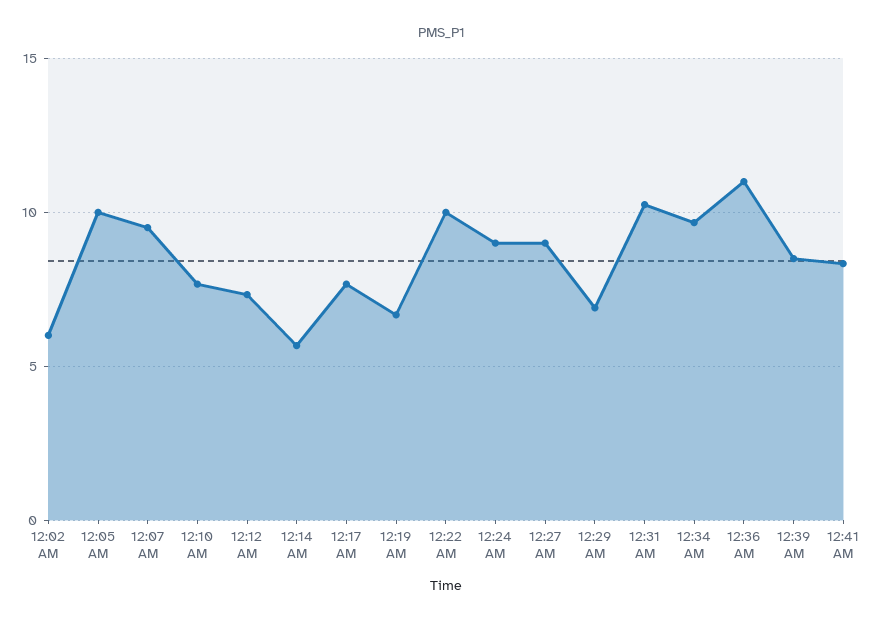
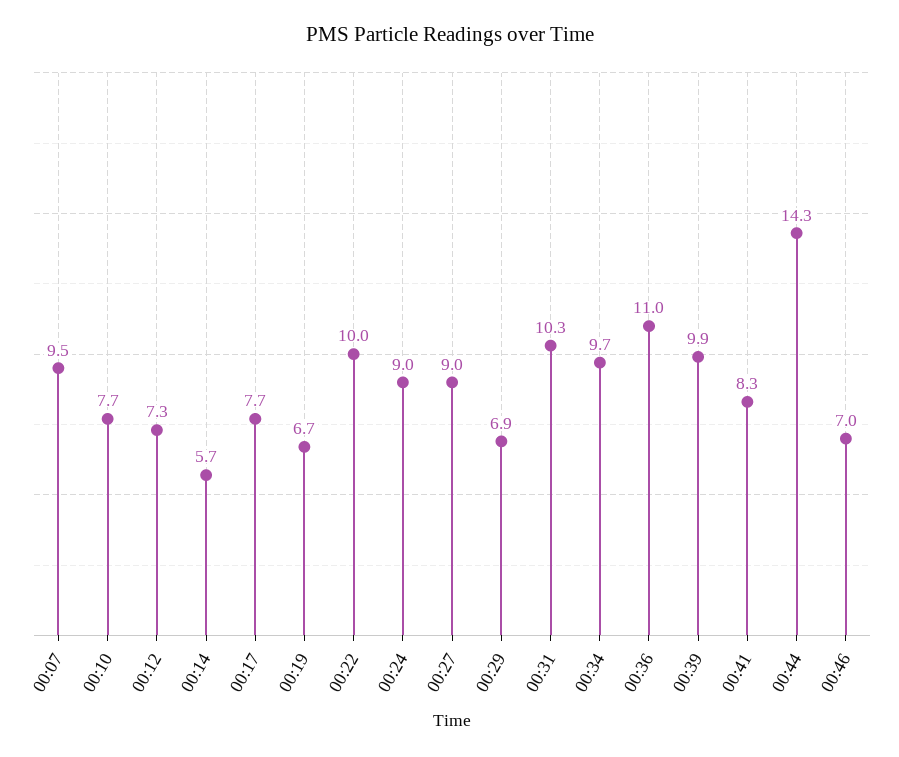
12:02 AM: 6 -> none
12:05 AM: 10 -> none
12:39 AM: 8.5 -> 9.9
00:44: none -> 14.3
00:46: none -> 7

